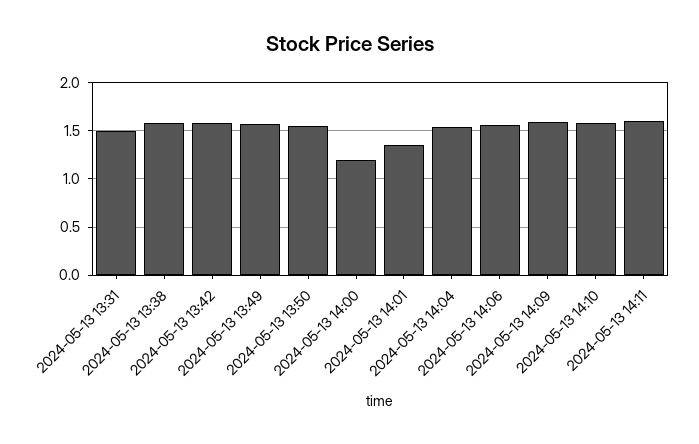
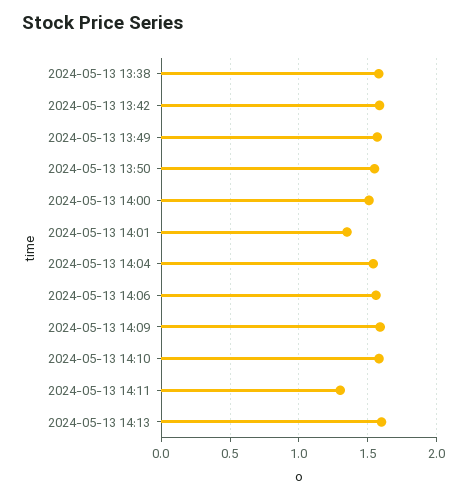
2024-05-13 13:31: 1.5 -> none
2024-05-13 14:00: 1.2 -> 1.5
2024-05-13 14:11: 1.6 -> 1.3
2024-05-13 14:13: none -> 1.6

